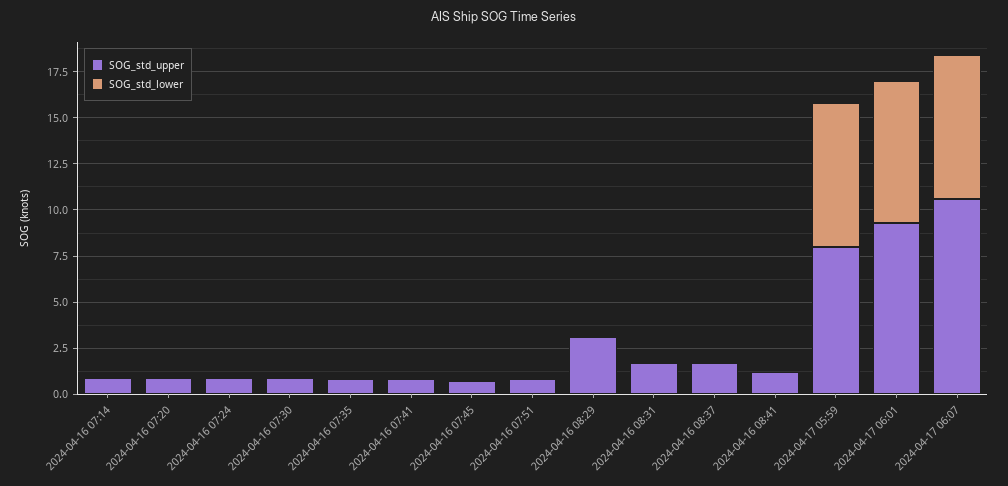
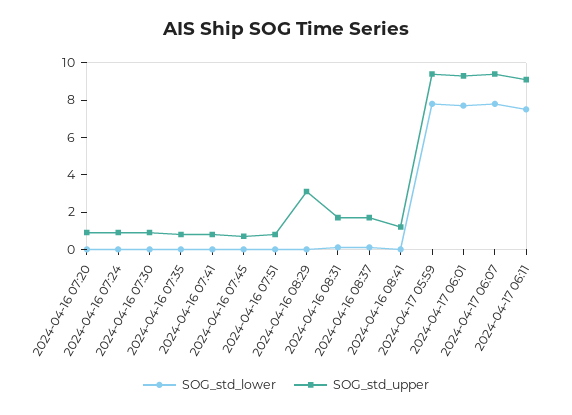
SOG_std_upper, 2024-04-16 07:14: 1 -> none
SOG_std_lower, 2024-04-16 07:14: 0 -> none
SOG_std_upper, 2024-04-17 05:59: 8 -> 9.5
SOG_std_upper, 2024-04-17 06:07: 10.5 -> 9.5
SOG_std_lower, 2024-04-17 06:11: none -> 7.5
SOG_std_upper, 2024-04-17 06:11: none -> 9

